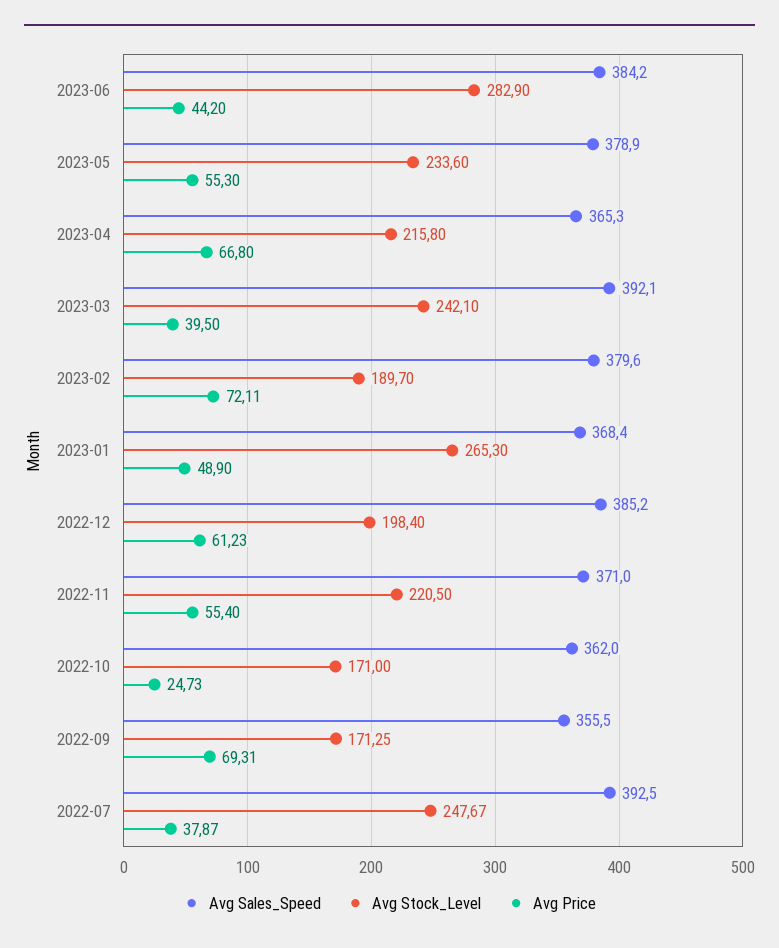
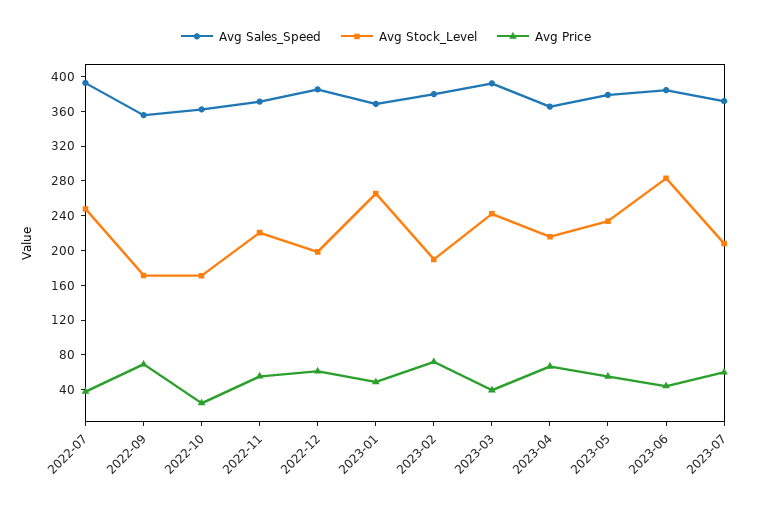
Avg Sales_Speed, 2023-07: none -> 370
Avg Stock_Level, 2023-07: none -> 210
Avg Price, 2023-07: none -> 60

